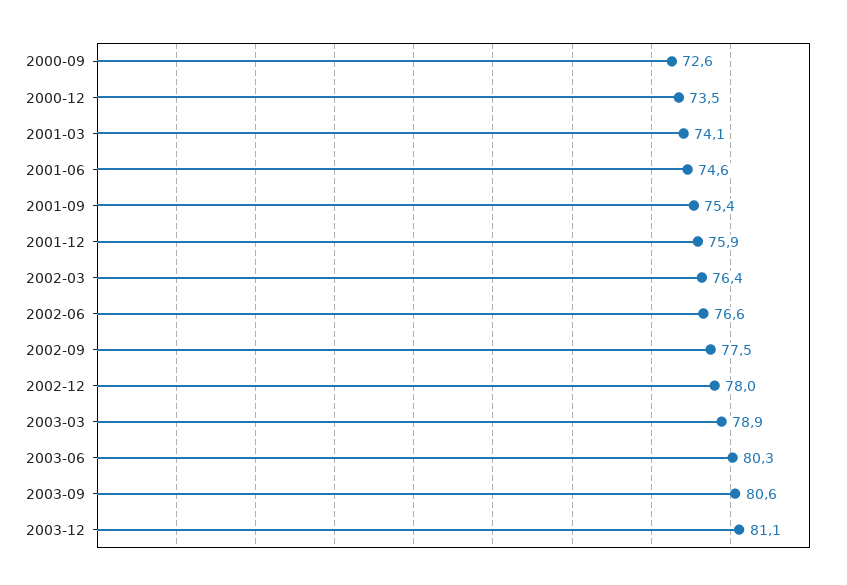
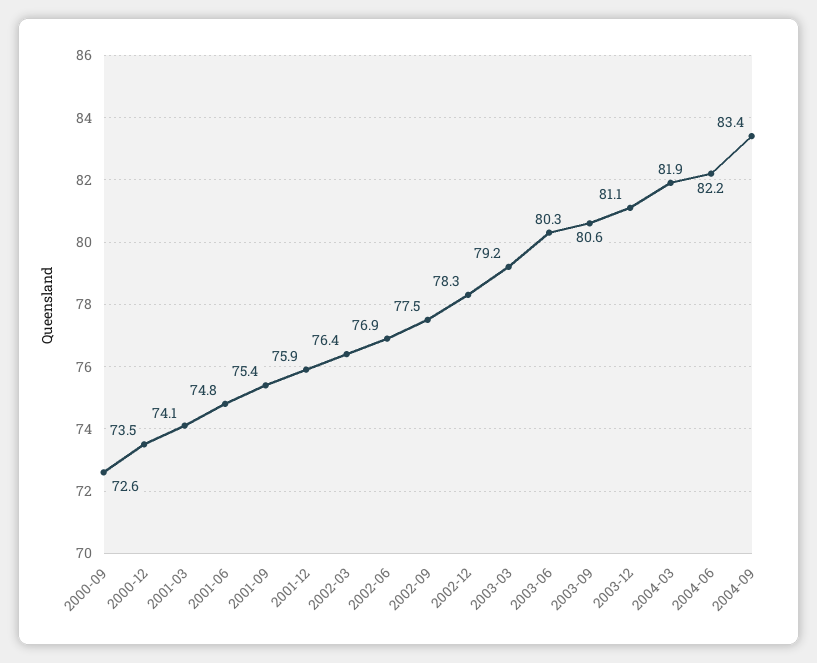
2001-06: 74.6 -> 74.8
2002-06: 76.6 -> 76.9
2002-12: 78 -> 78.3
2003-03: 78.9 -> 79.2
2004-03: none -> 81.9
2004-06: none -> 82.2
2004-09: none -> 83.4

